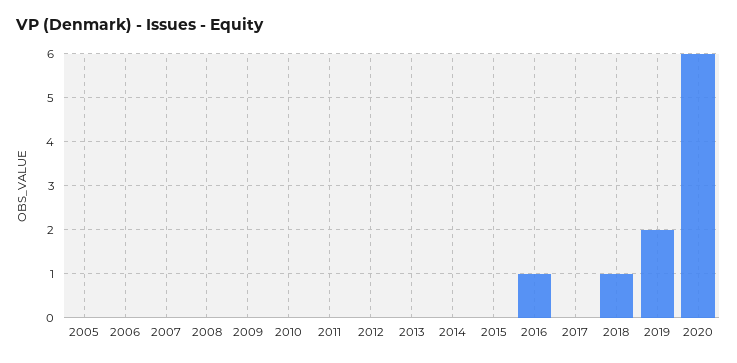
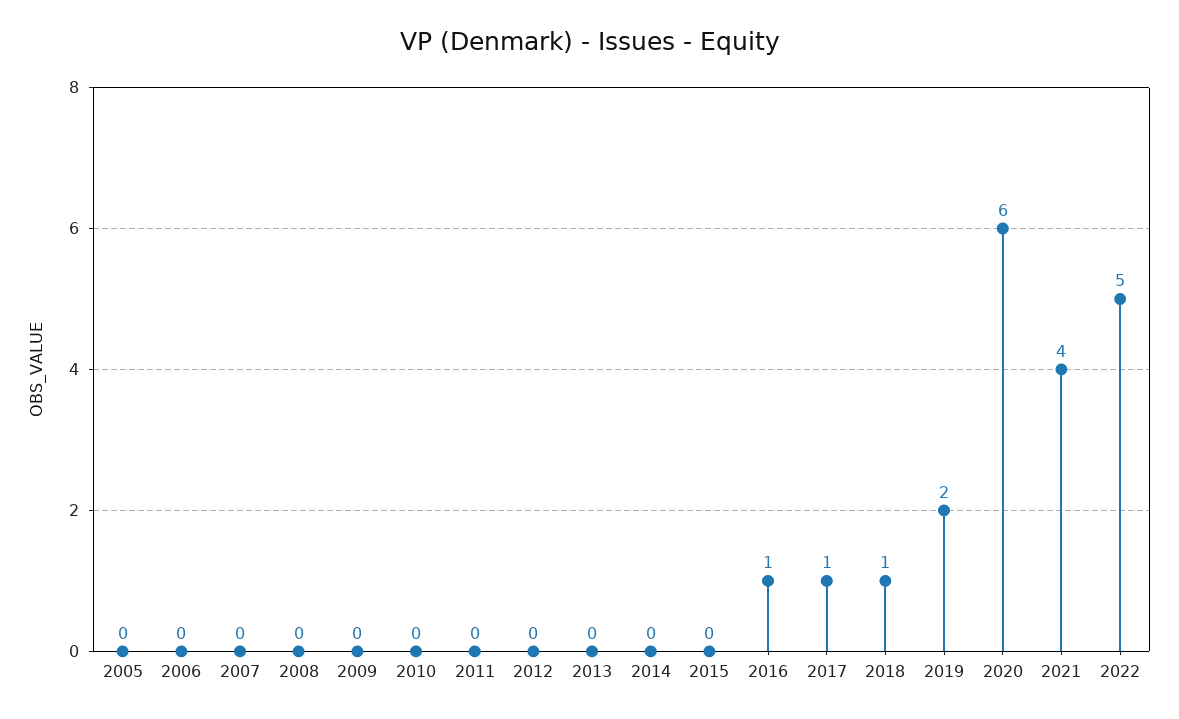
2017: 0 -> 1
2021: none -> 4
2022: none -> 5

